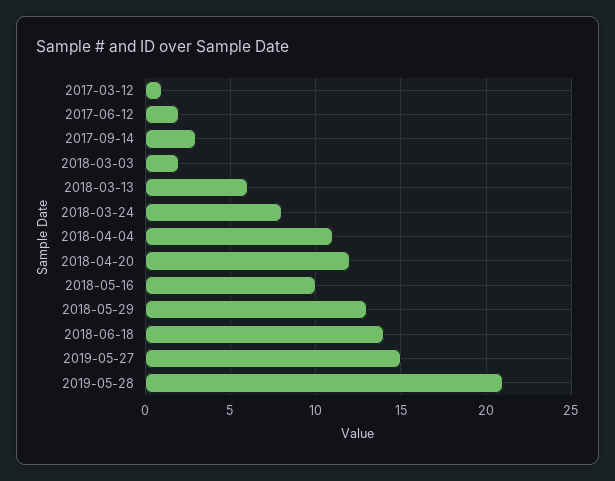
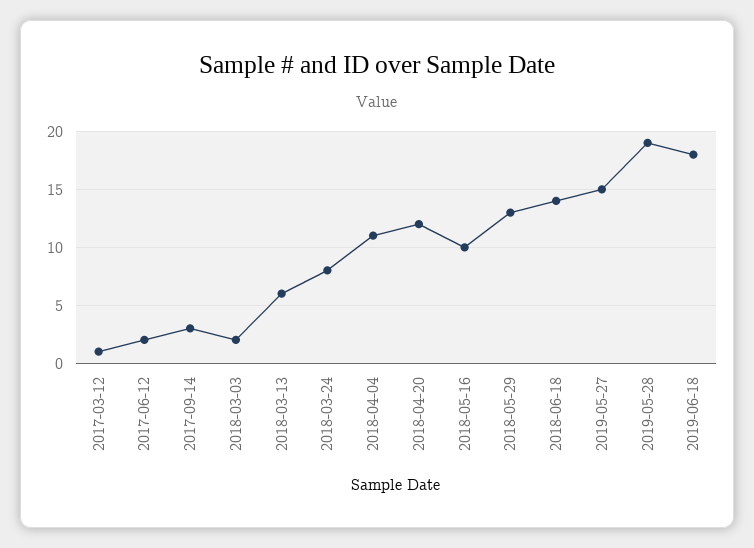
2019-05-28: 21 -> 19
2019-06-18: none -> 18

